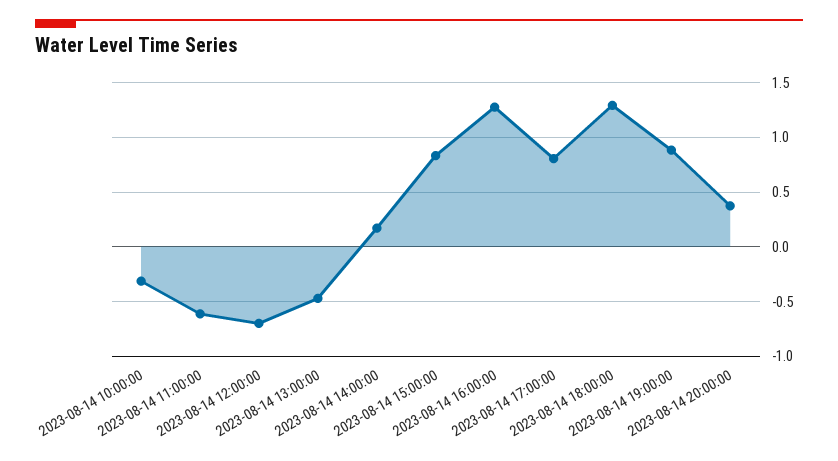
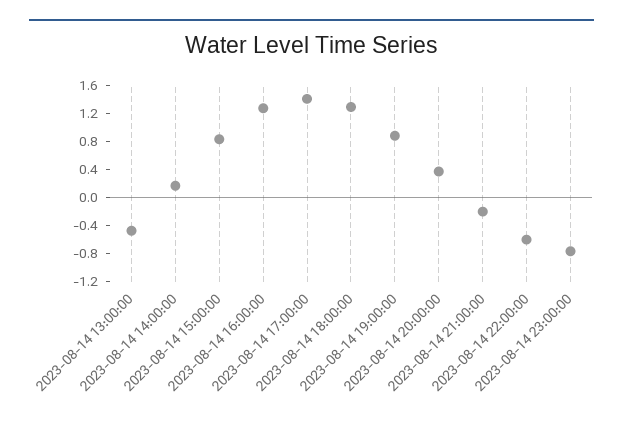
2023-08-14 10:00:00: -0.3 -> none
2023-08-14 11:00:00: -0.6 -> none
2023-08-14 12:00:00: -0.7 -> none
2023-08-14 17:00:00: 0.8 -> 1.4
2023-08-14 21:00:00: none -> -0.2
2023-08-14 22:00:00: none -> -0.6
2023-08-14 23:00:00: none -> -0.8

